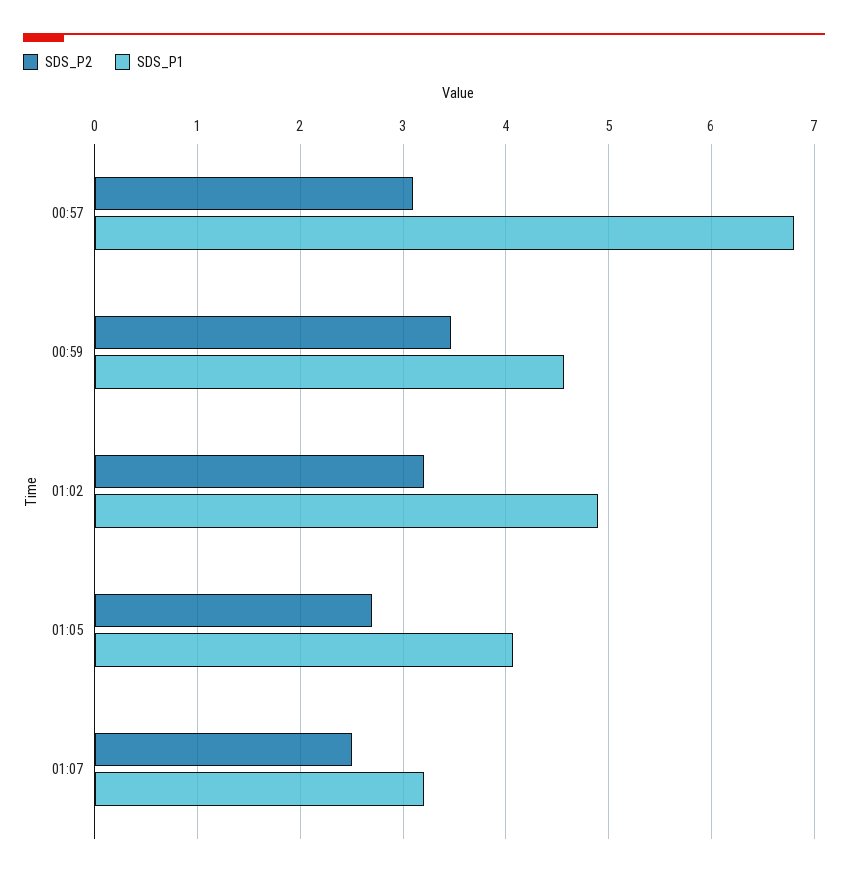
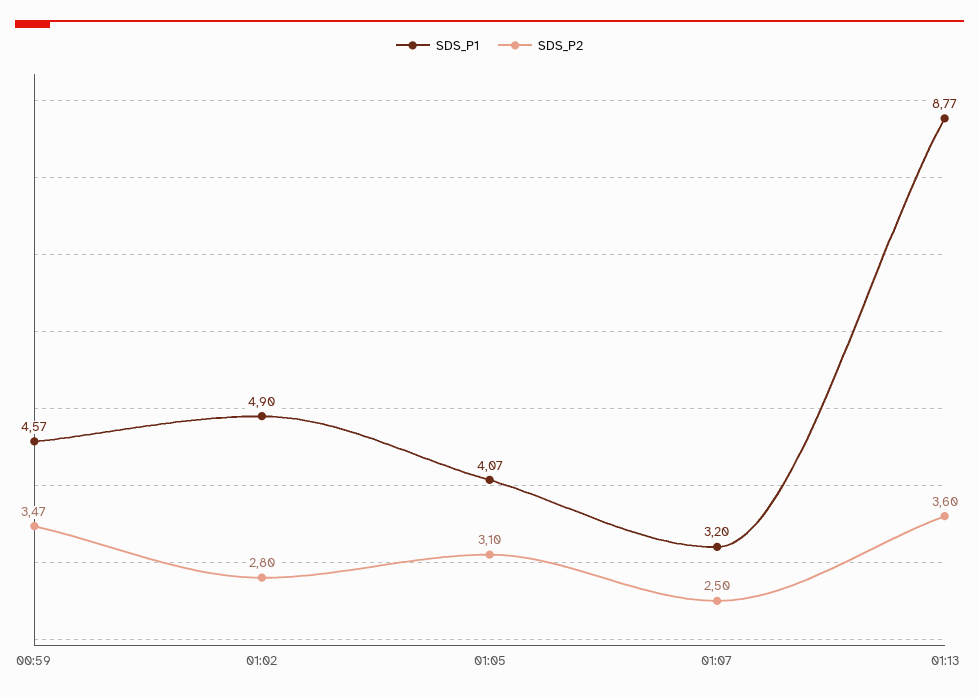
SDS_P2, 00:57: 3.1 -> none
SDS_P1, 00:57: 6.8 -> none
SDS_P2, 01:02: 3.2 -> 2.8
SDS_P2, 01:05: 2.7 -> 3.1
SDS_P1, 01:13: none -> 8.77
SDS_P2, 01:13: none -> 3.6

